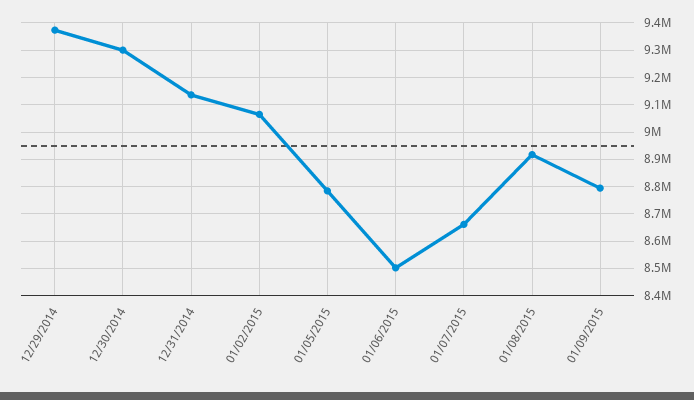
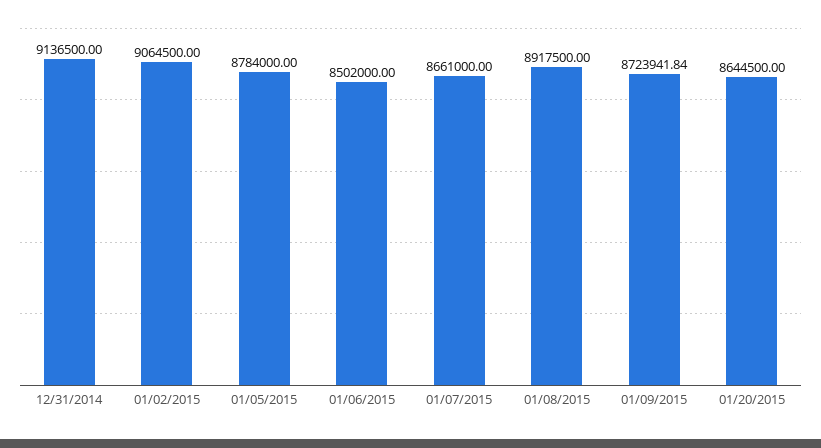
12/29/2014: 9375000 -> none
12/30/2014: 9300000 -> none
01/09/2015: 8800000 -> 8723941.84
01/20/2015: none -> 8644500

